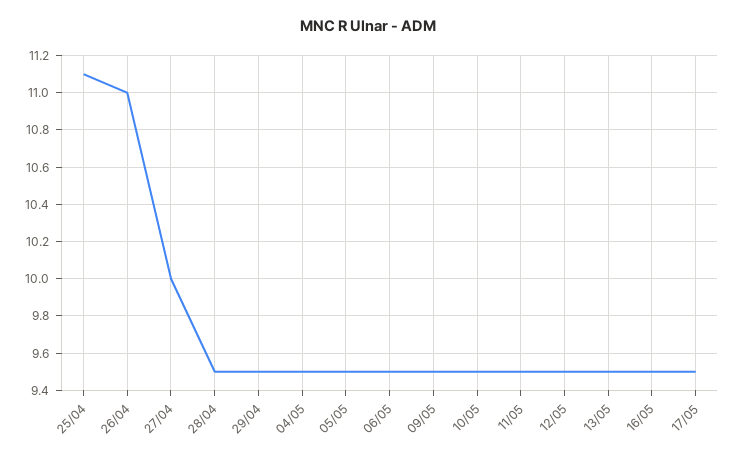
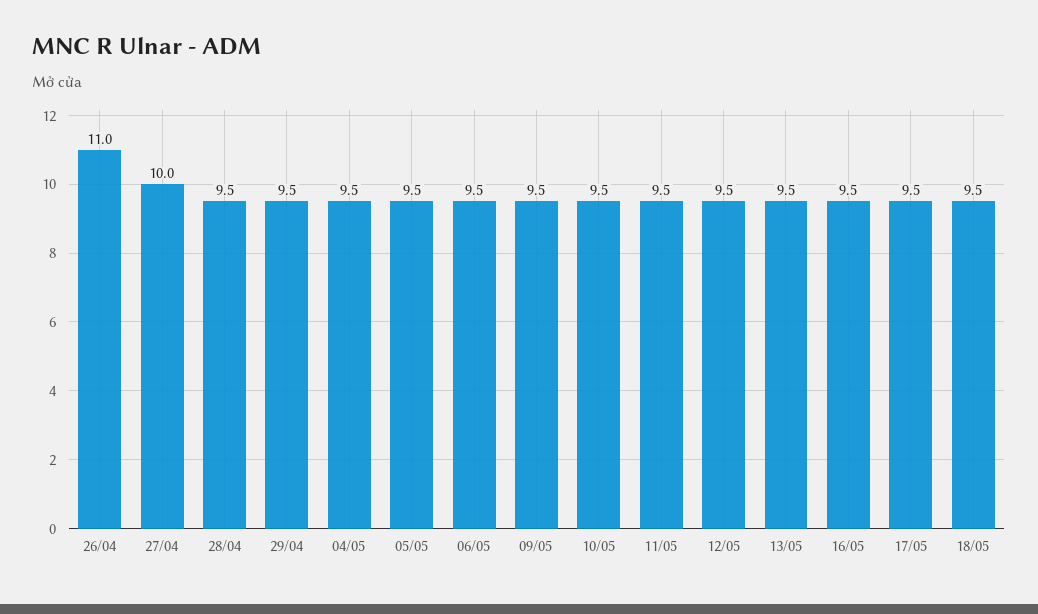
25/04: 11.1 -> none
18/05: none -> 9.5

